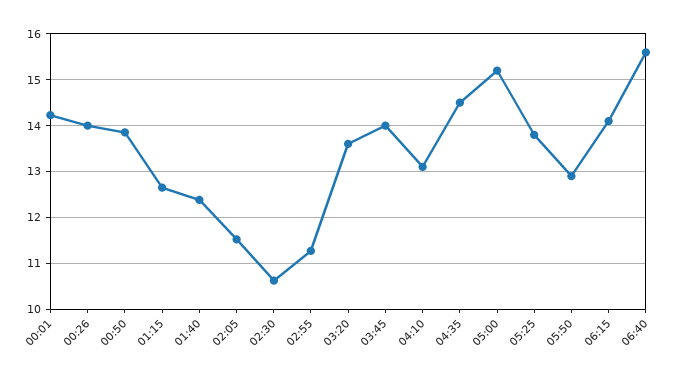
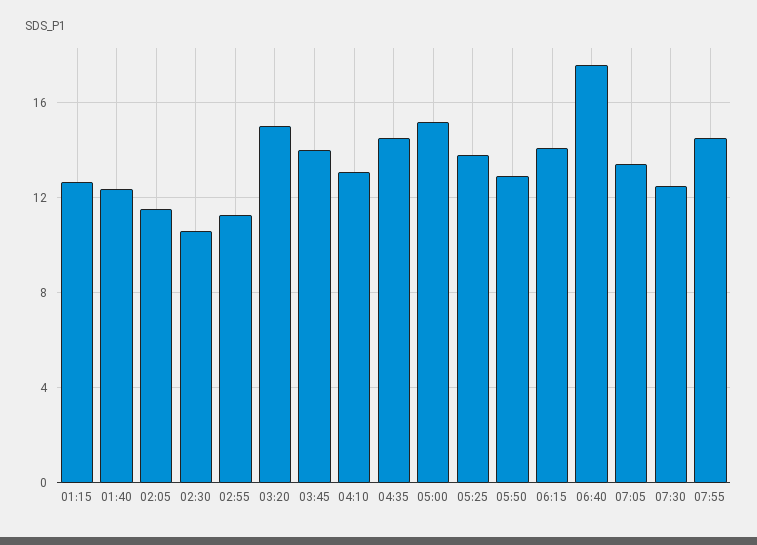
00:01: 14.2 -> none
00:26: 14 -> none
00:50: 13.8 -> none
03:20: 13.6 -> 15
06:40: 15.6 -> 17.5
07:05: none -> 13.5
07:30: none -> 12.5
07:55: none -> 14.5

